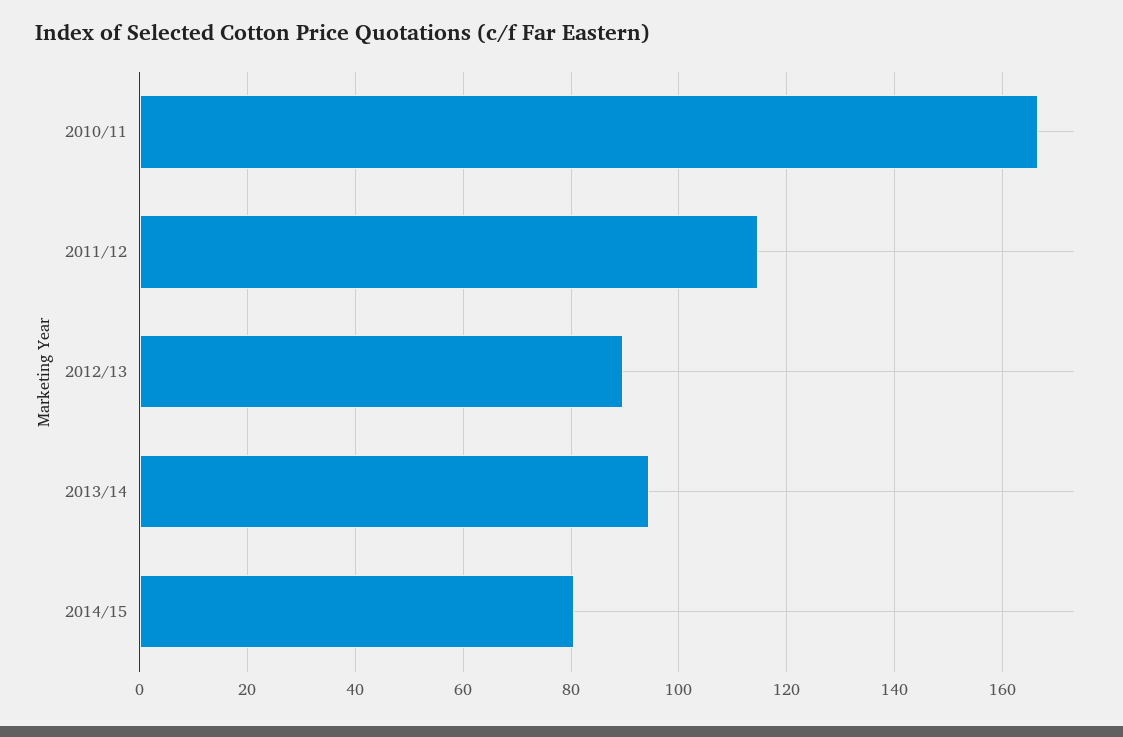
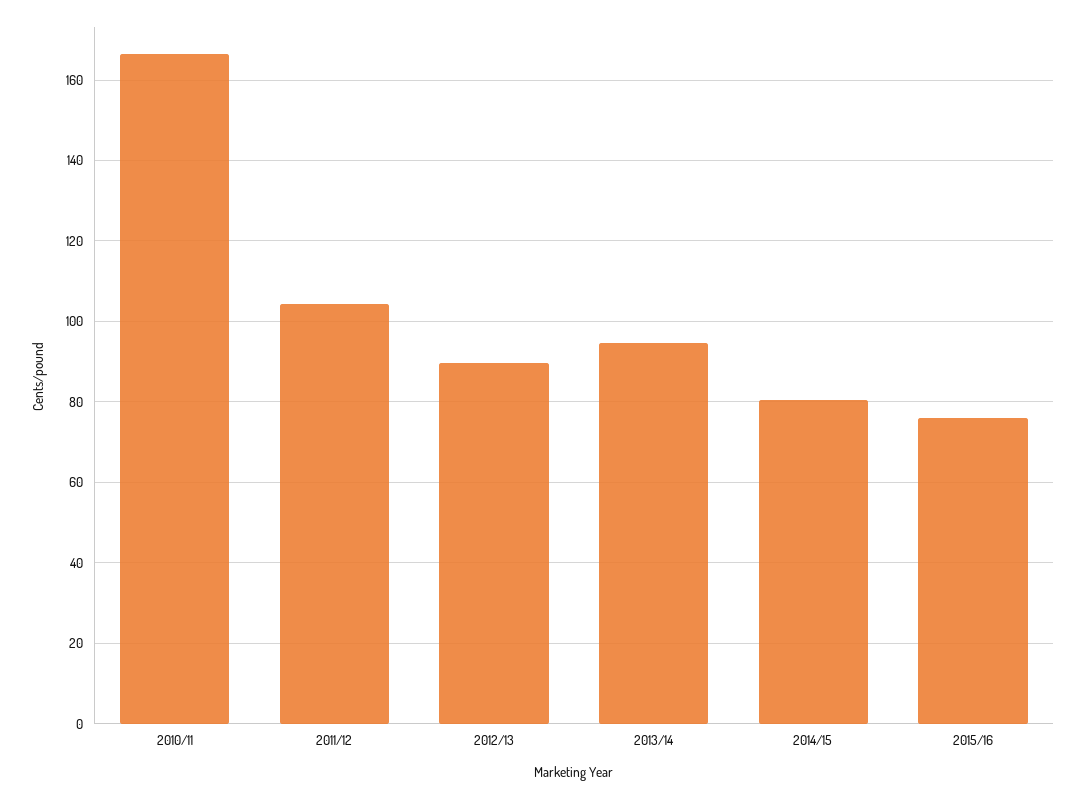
2011/12: 114 -> 104
2015/16: none -> 76

